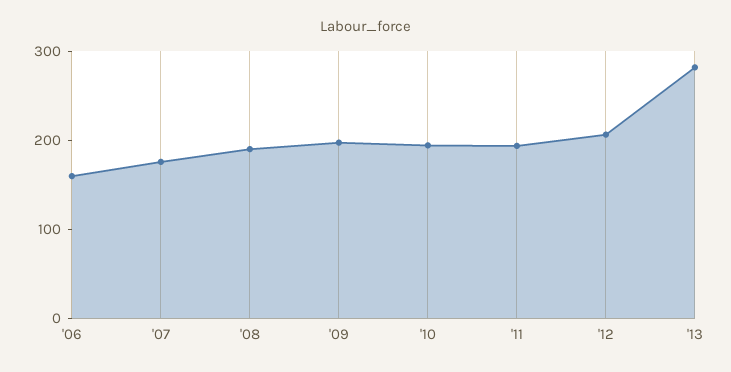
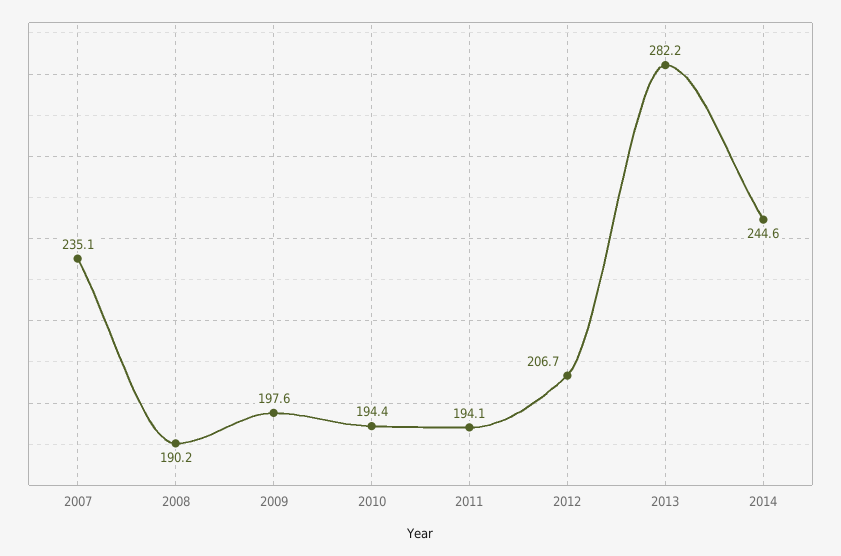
'06: 160 -> none
'07: 180 -> 235.1
2014: none -> 244.6

